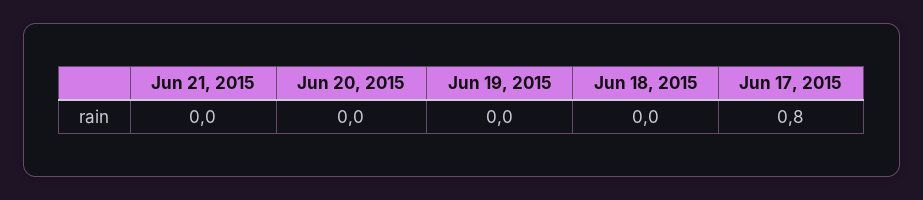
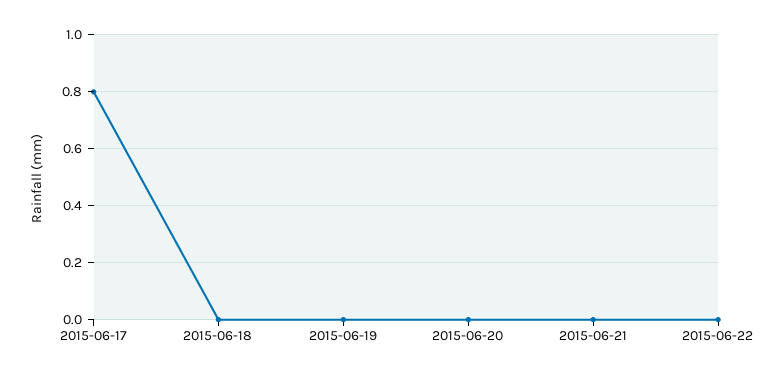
2015-06-22: none -> 0

